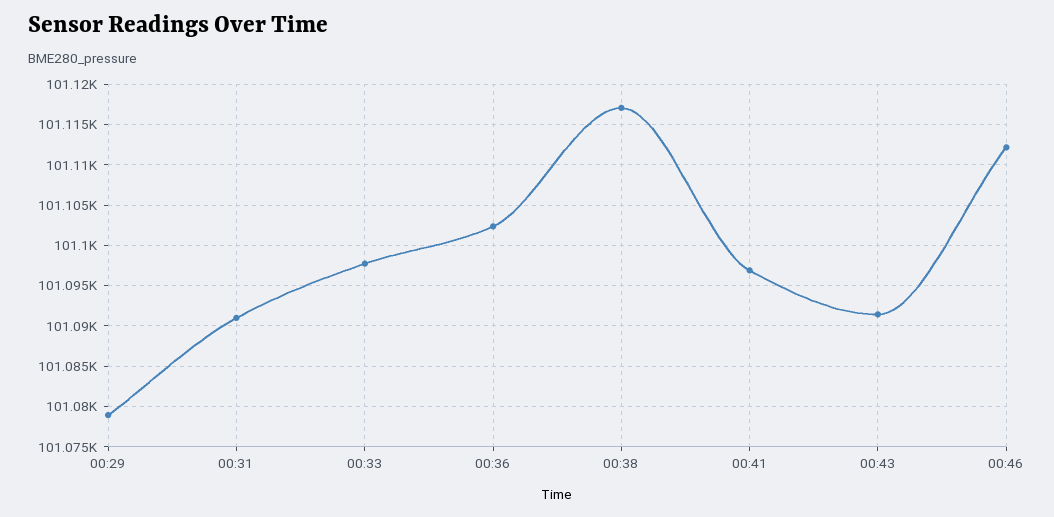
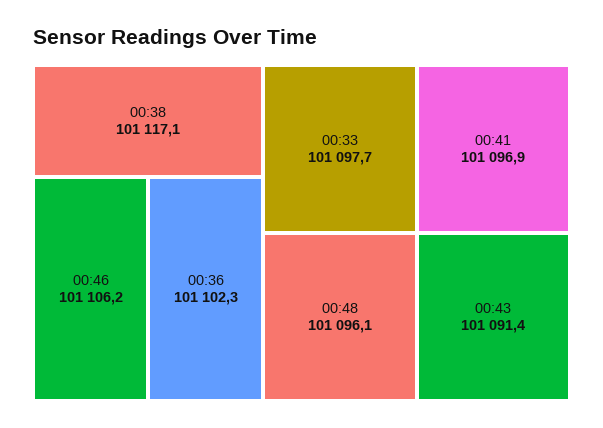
00:29: 101079 -> none
00:31: 101091 -> none
00:46: 101112 -> 101106.2
00:48: none -> 101096.1

